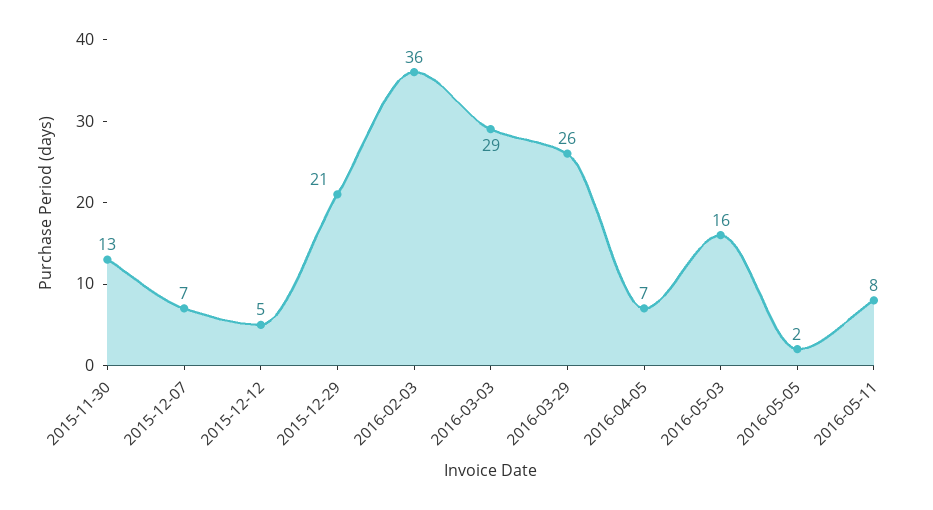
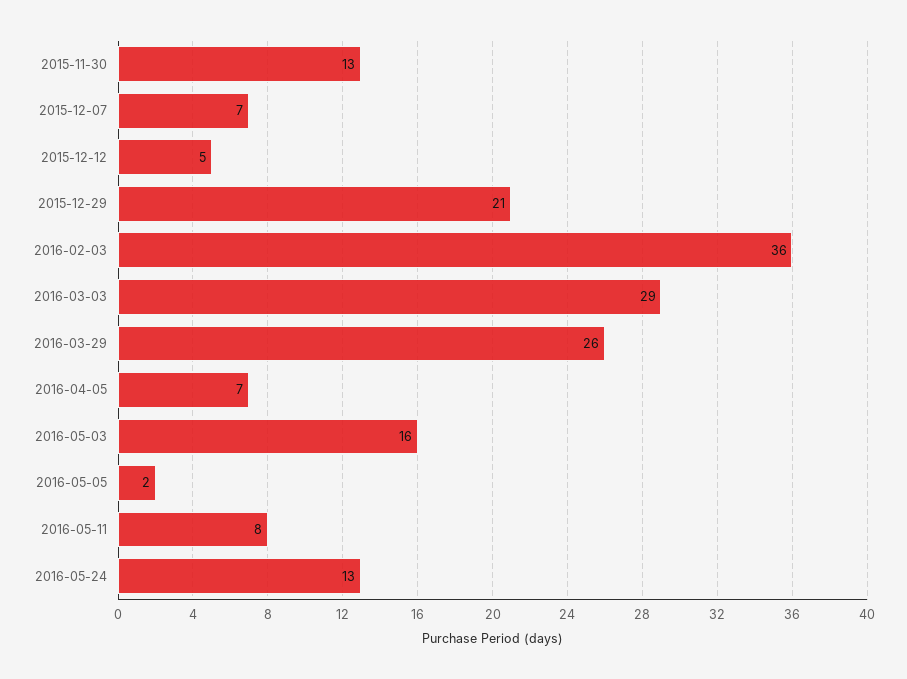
2016-05-24: none -> 13

